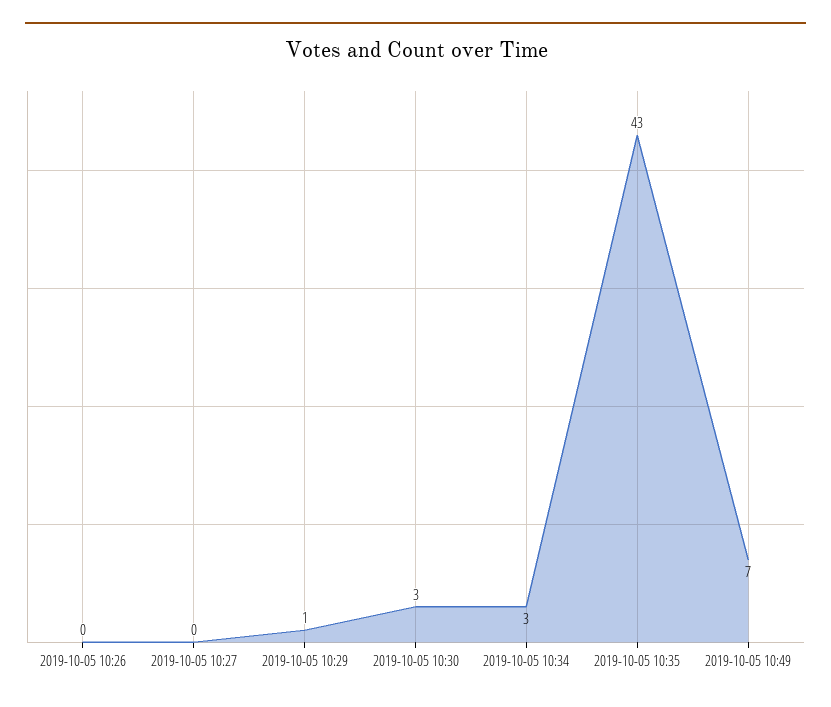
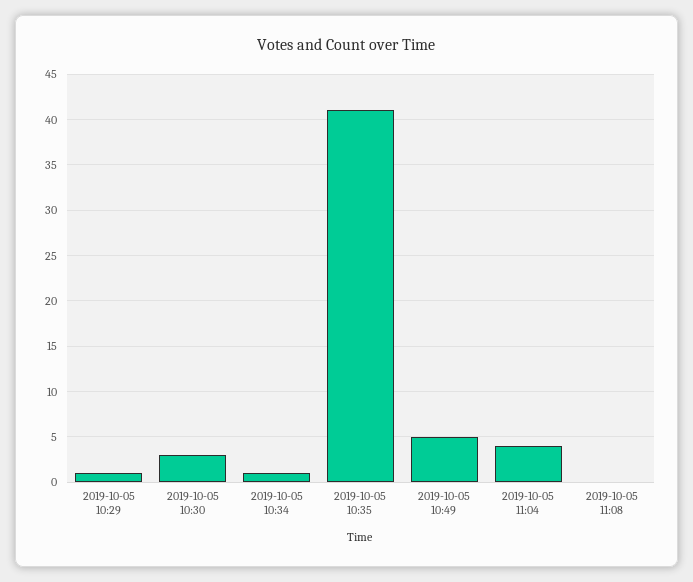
2019-10-05 10:26: 0 -> none
2019-10-05 10:27: 0 -> none
2019-10-05 10:34: 3 -> 1
2019-10-05 10:35: 43 -> 41
2019-10-05 10:49: 7 -> 5
2019-10-05 11:04: none -> 4
2019-10-05 11:08: none -> 0

